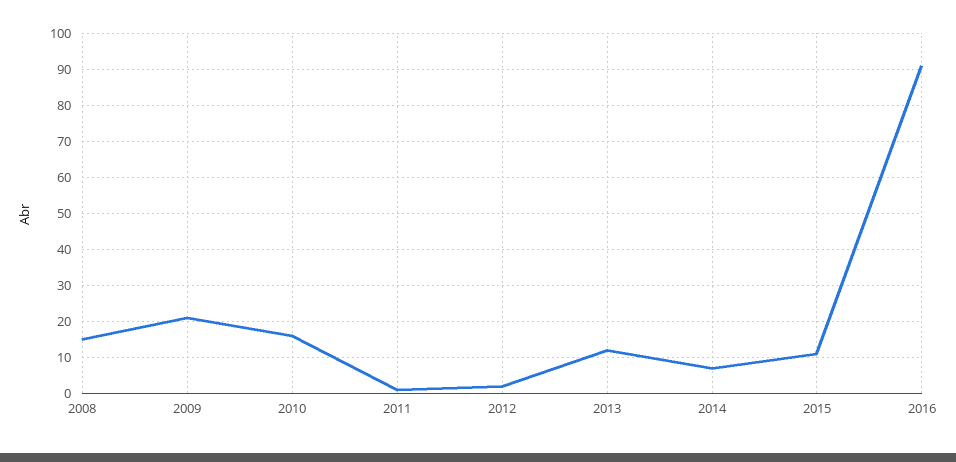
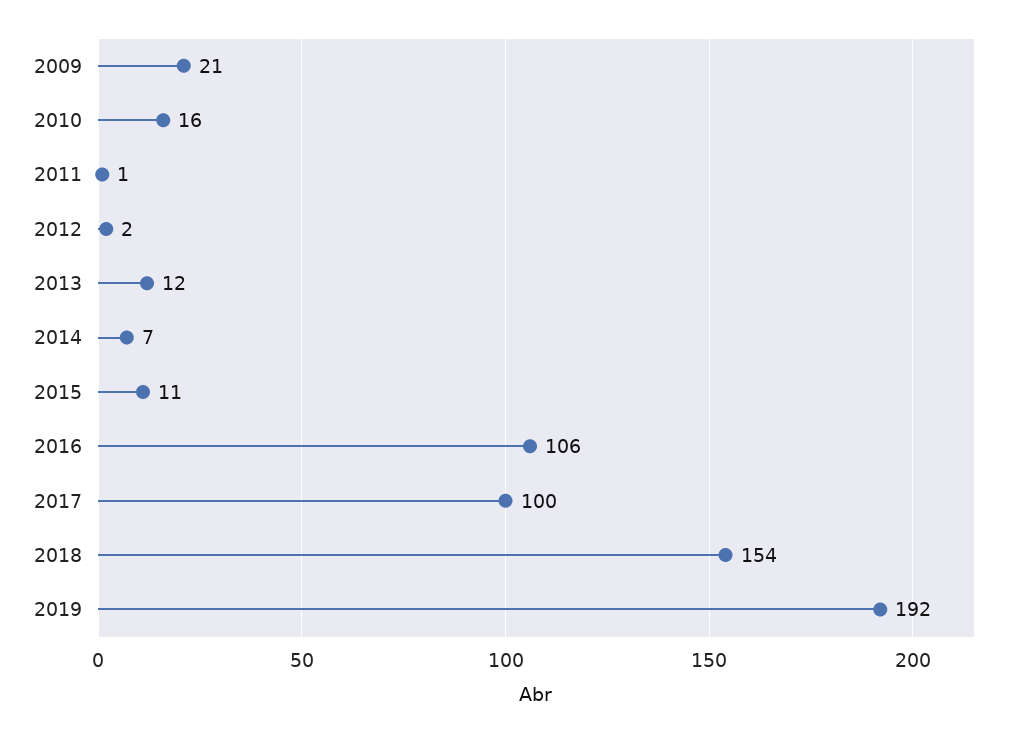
2008: 15 -> none
2016: 90 -> 106
2017: none -> 100
2018: none -> 154
2019: none -> 192

